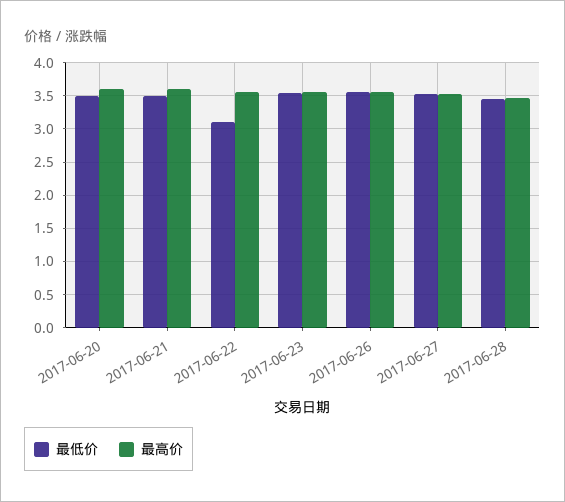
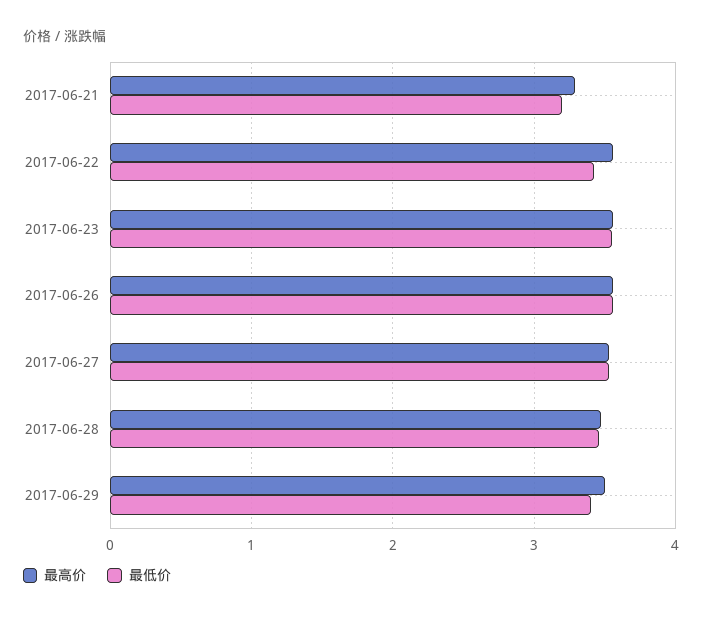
最低价, 2017-06-20: 3.5 -> none
最高价, 2017-06-20: 3.6 -> none
最低价, 2017-06-21: 3.5 -> 3.2
最高价, 2017-06-21: 3.6 -> 3.3
最低价, 2017-06-22: 3.1 -> 3.4
最高价, 2017-06-29: none -> 3.5
最低价, 2017-06-29: none -> 3.4

